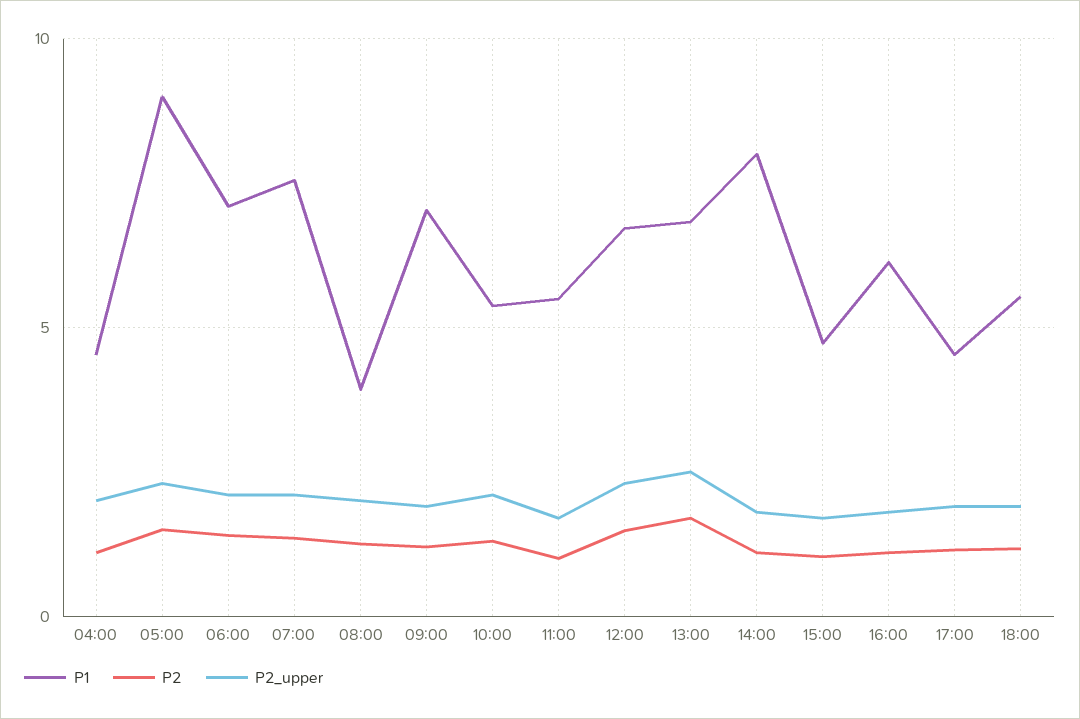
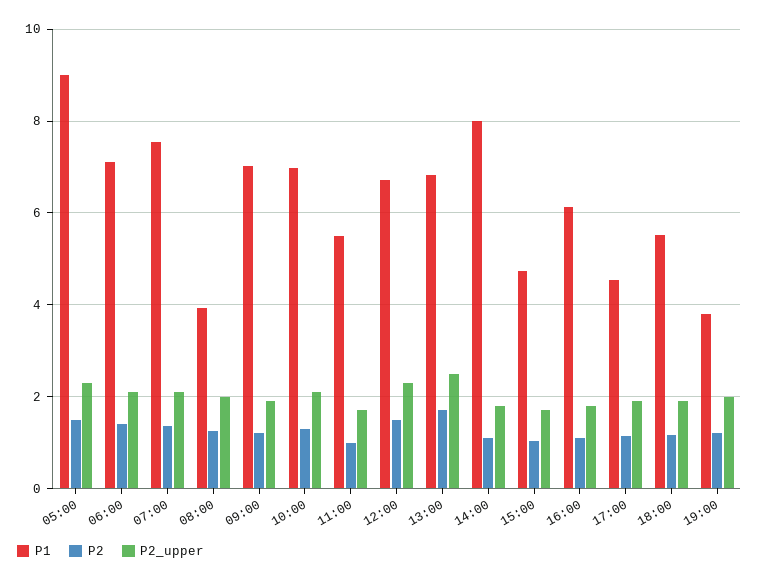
P1, 04:00: 4.5 -> none
P2, 04:00: 1 -> none
P2_upper, 04:00: 2 -> none
P1, 10:00: 5.5 -> 7
P1, 19:00: none -> 3.8
P2, 19:00: none -> 1.2
P2_upper, 19:00: none -> 2

